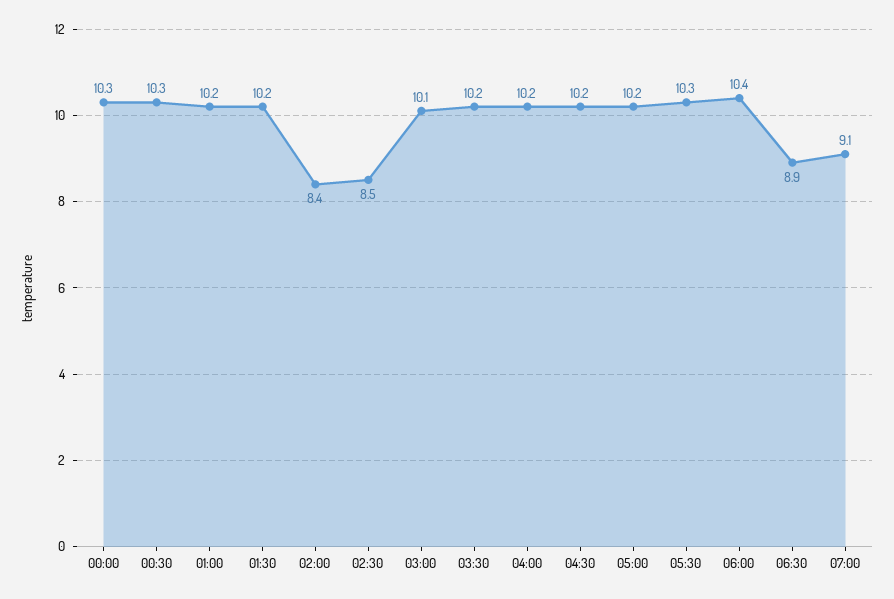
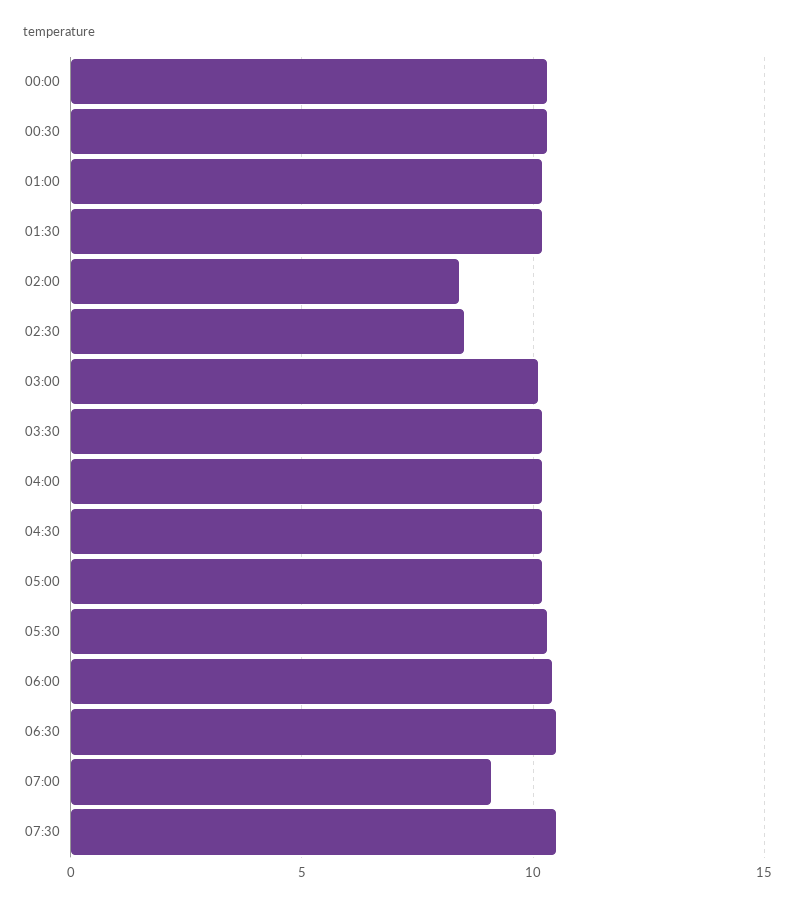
06:30: 8.9 -> 10.5
07:30: none -> 10.5

